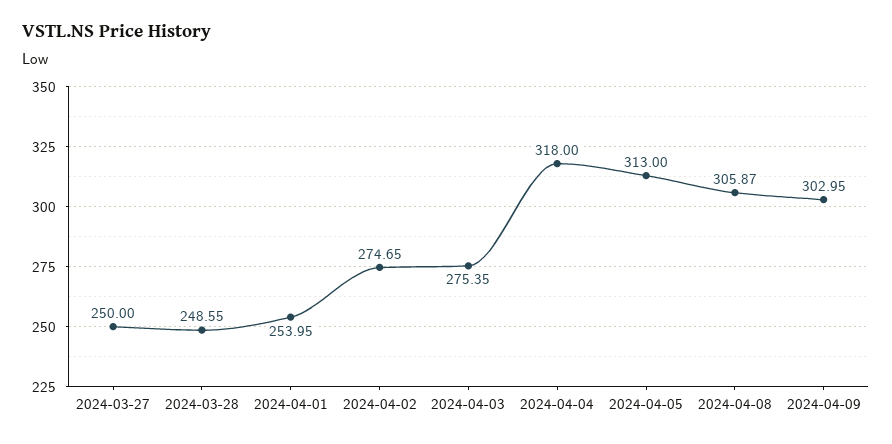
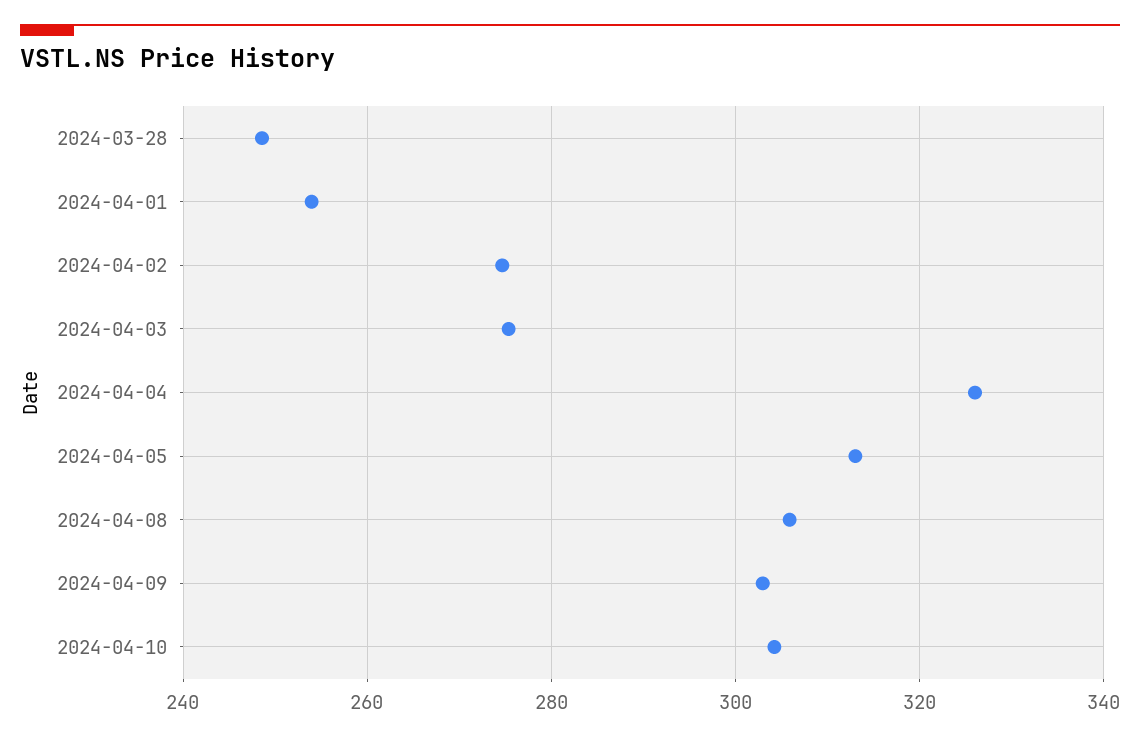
2024-03-27: 250 -> none
2024-04-04: 318 -> 326
2024-04-10: none -> 304

